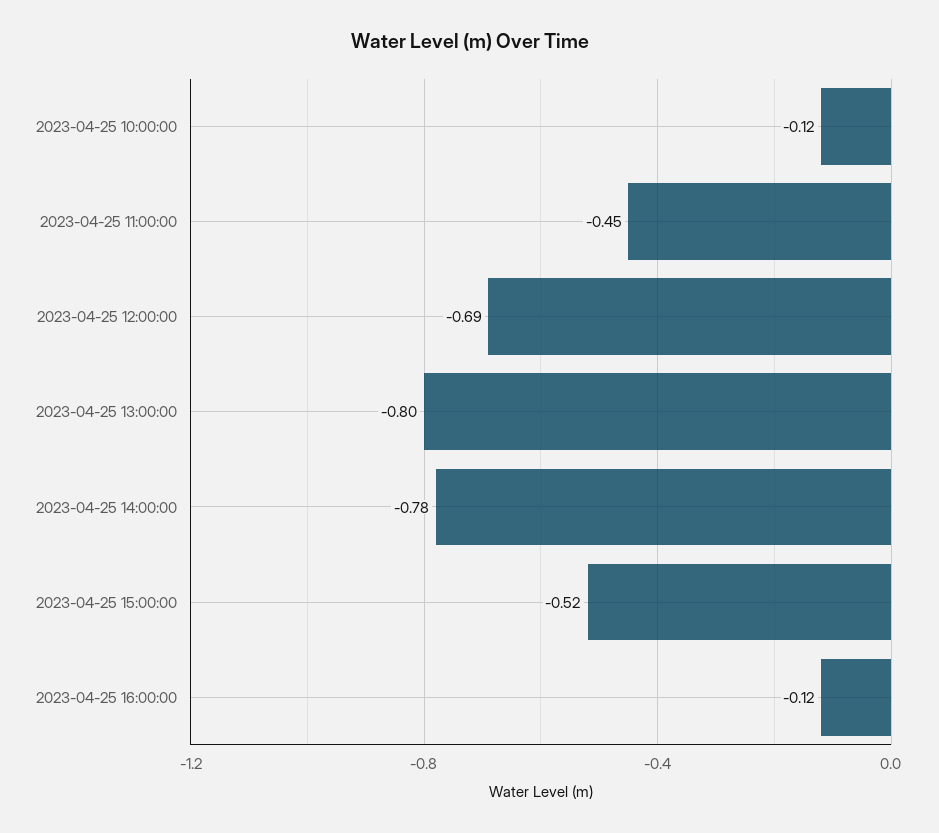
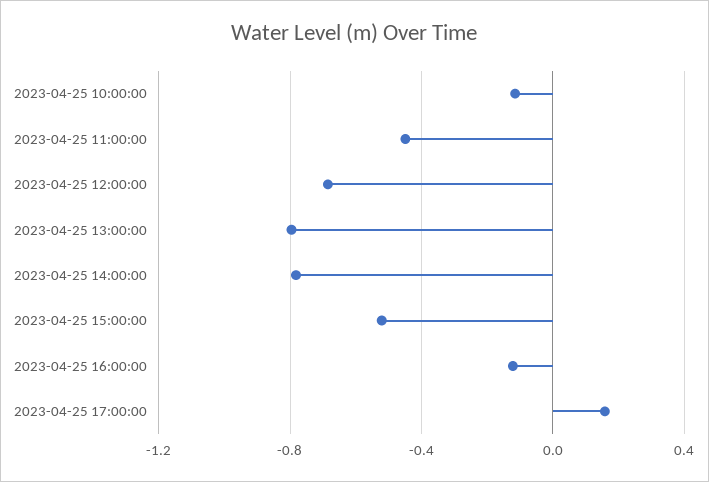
2023-04-25 17:00:00: none -> 0.15

